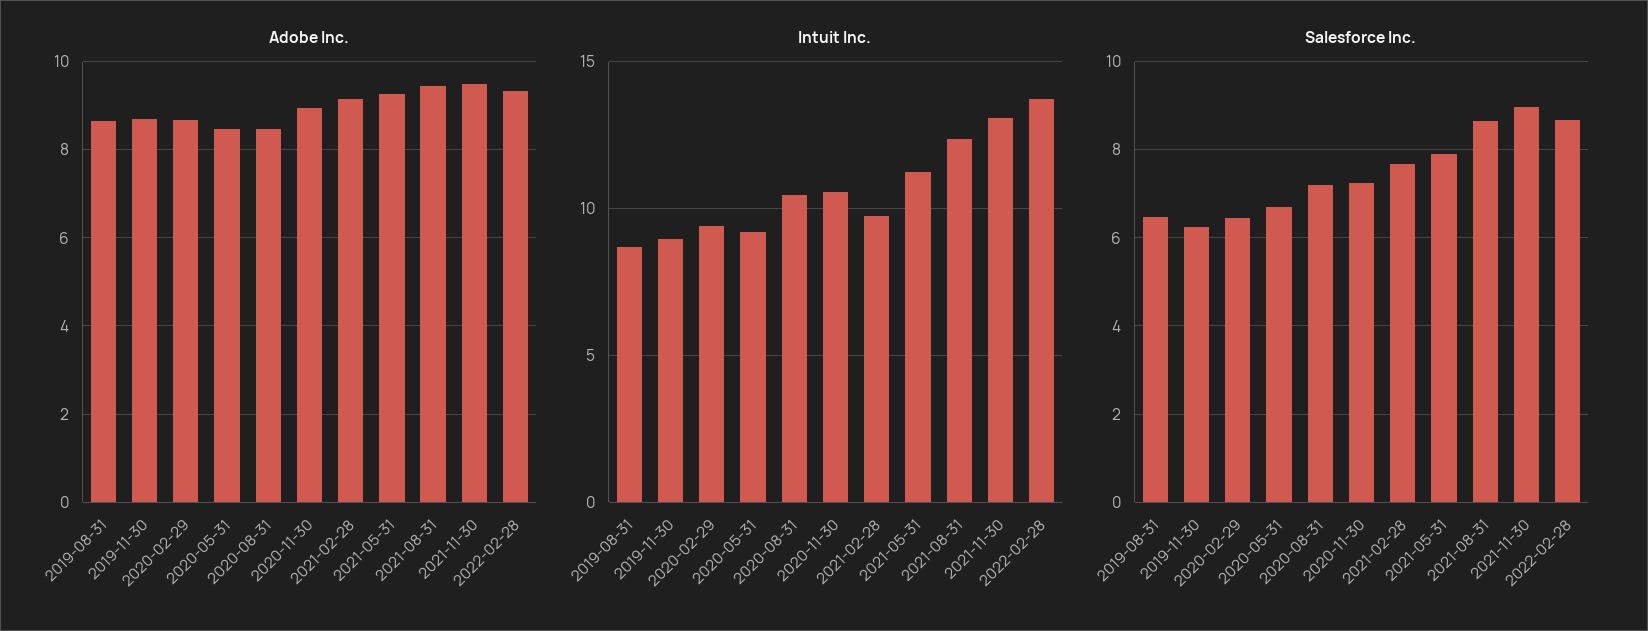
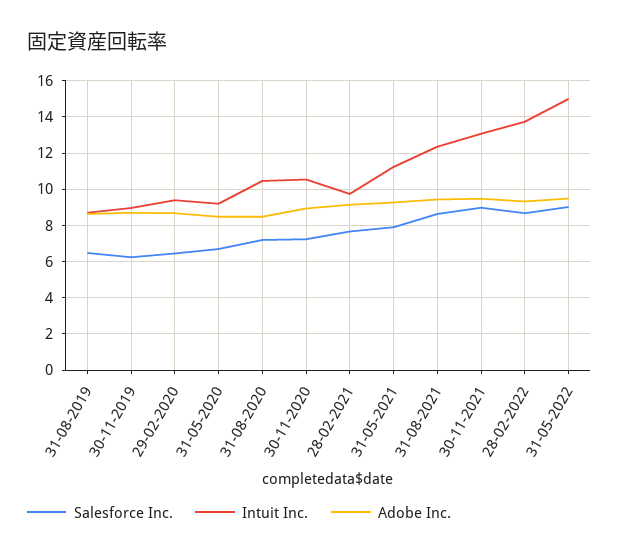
Salesforce Inc., 31-05-2022: none -> 9
Intuit Inc., 31-05-2022: none -> 15
Adobe Inc., 31-05-2022: none -> 9.5

